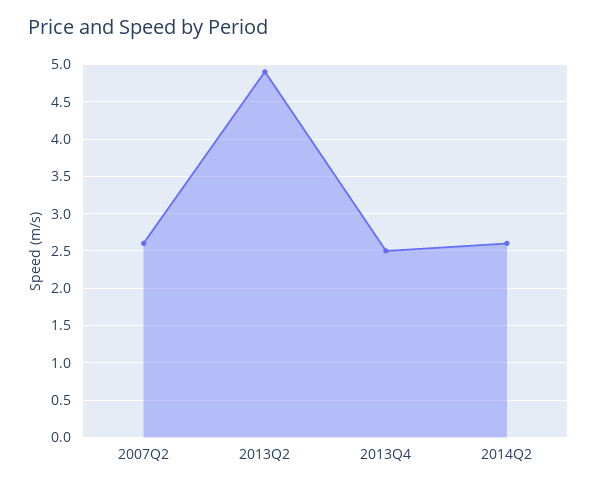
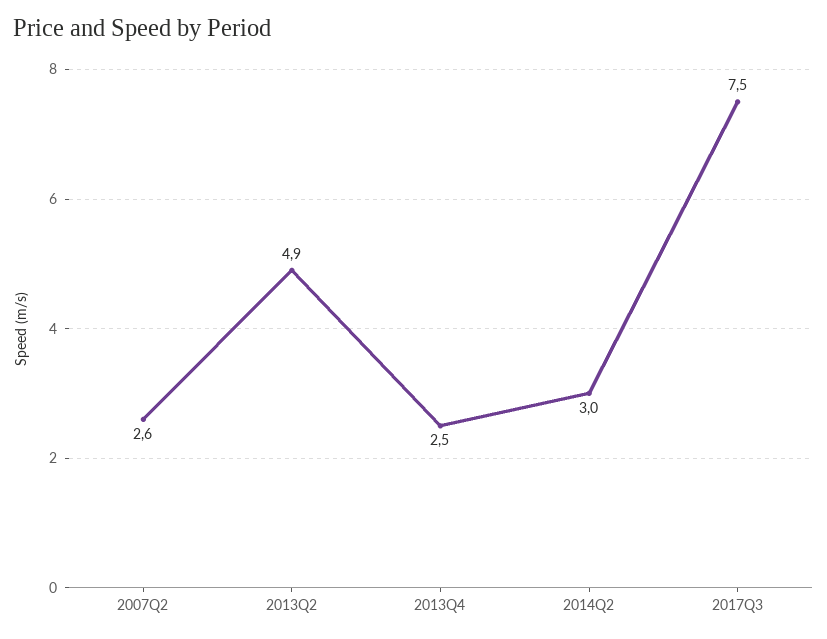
2014Q2: 2.6 -> 3
2017Q3: none -> 7.5

